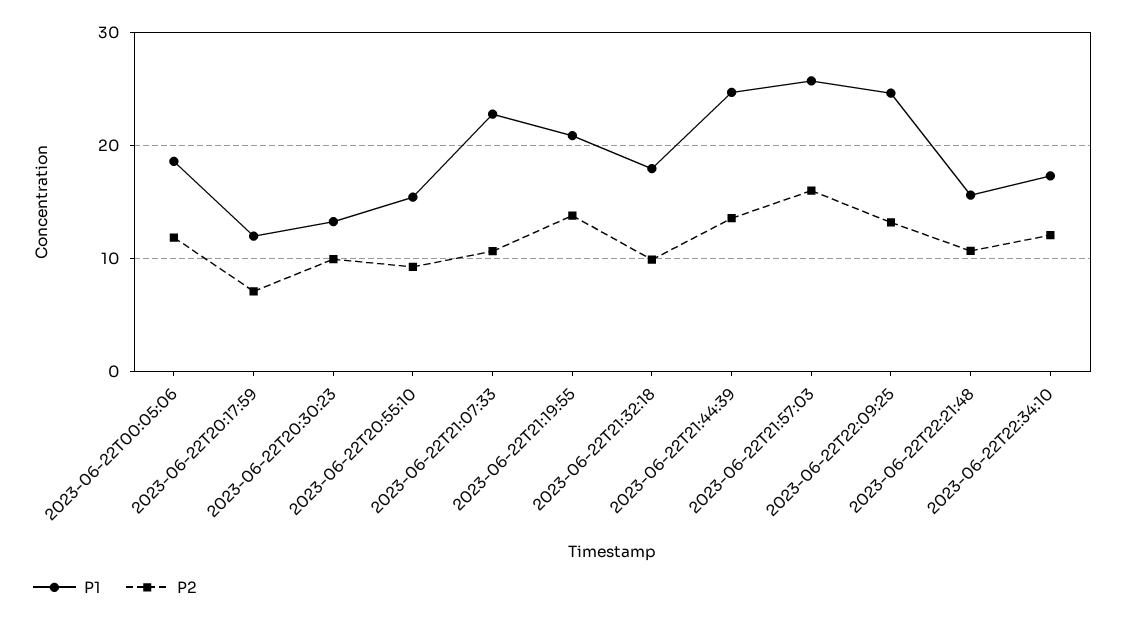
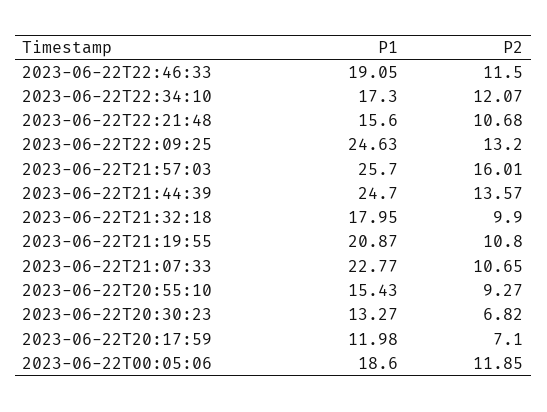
P2, 2023-06-22T20:30:23: 10 -> 6.82
P2, 2023-06-22T21:19:55: 14 -> 10.8
P1, 2023-06-22T22:46:33: none -> 19.05
P2, 2023-06-22T22:46:33: none -> 11.5

